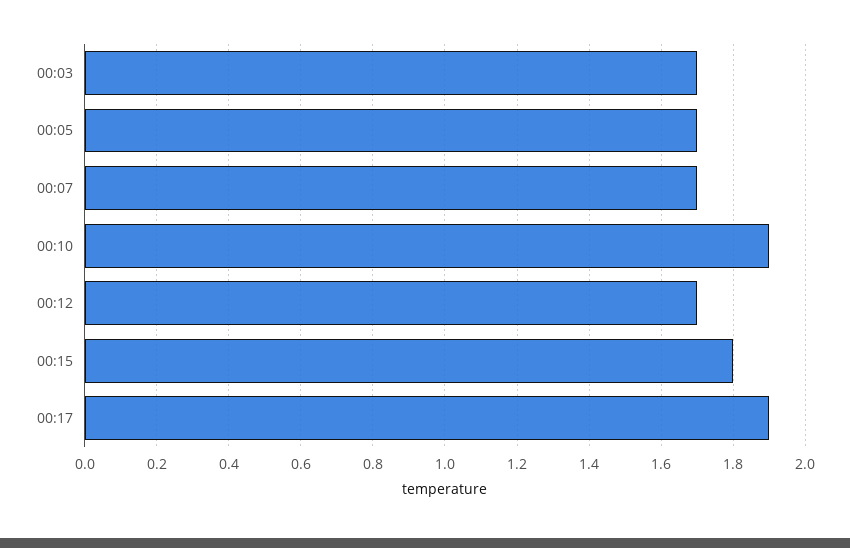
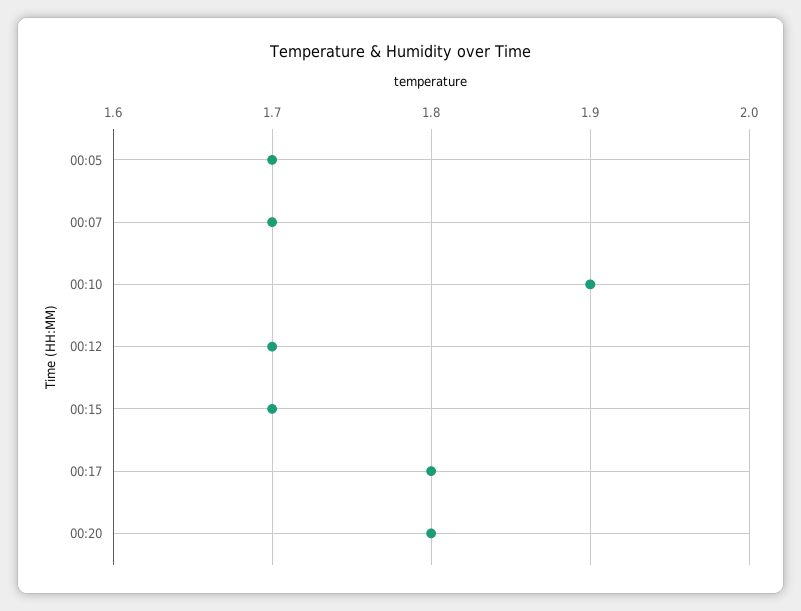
00:03: 1.7 -> none
00:15: 1.8 -> 1.7
00:17: 1.9 -> 1.8
00:20: none -> 1.8

